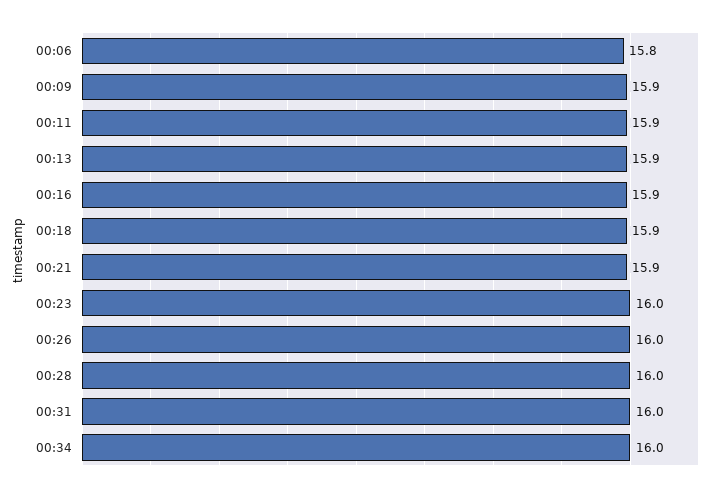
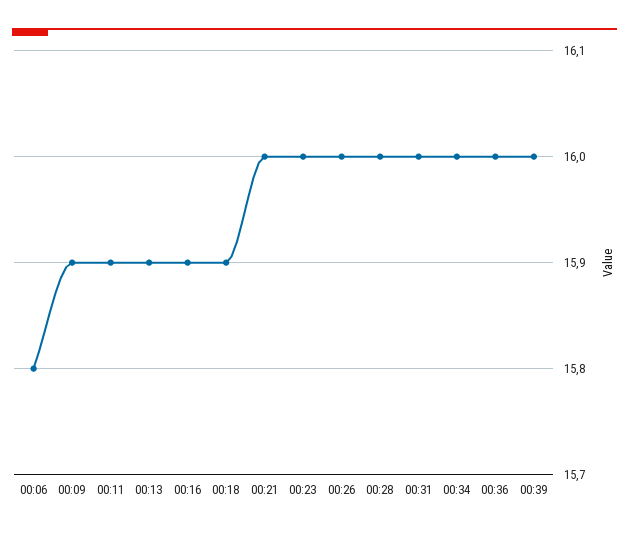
00:21: 15.9 -> 16
00:36: none -> 16
00:39: none -> 16

